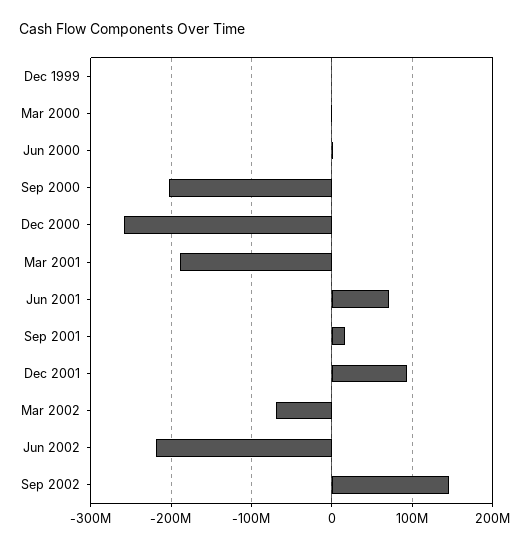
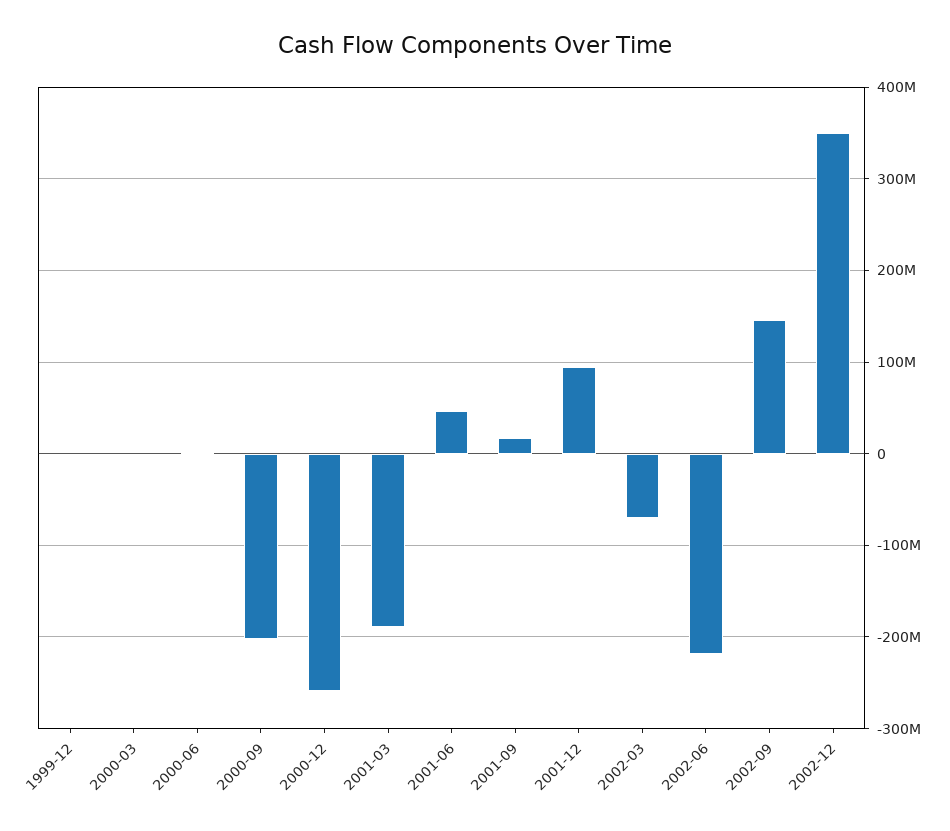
Jun 2001: 70000000 -> 50000000
2002-12: none -> 350000000

